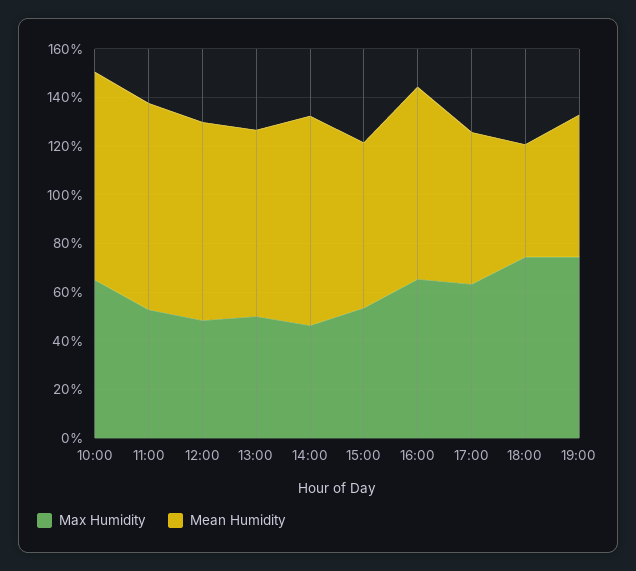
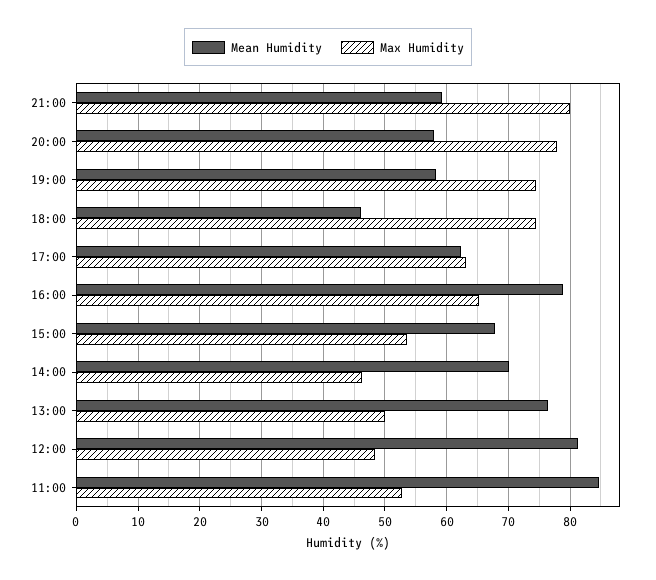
Max Humidity, 10:00: 65 -> none
Mean Humidity, 10:00: 85 -> none
Mean Humidity, 14:00: 85 -> 70
Mean Humidity, 21:00: none -> 59
Max Humidity, 21:00: none -> 80
Mean Humidity, 20:00: none -> 58
Max Humidity, 20:00: none -> 78

